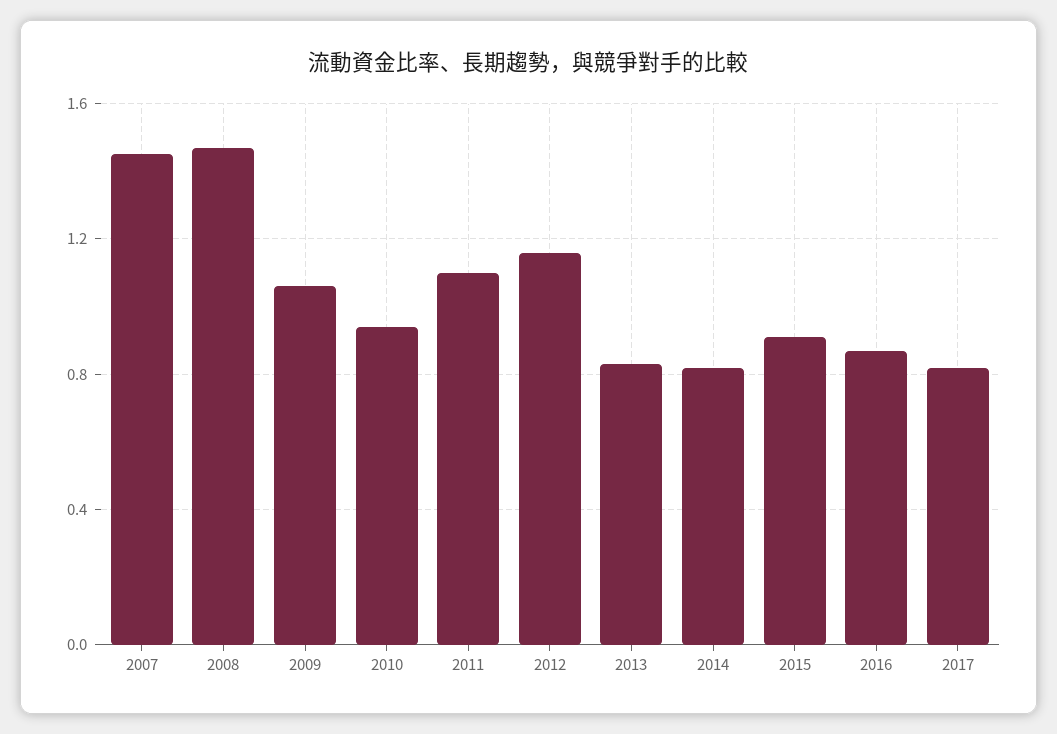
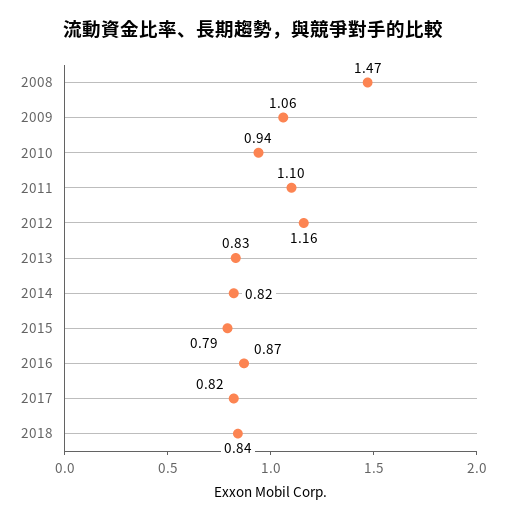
2007: 1.45 -> none
2015: 0.9 -> 0.79
2018: none -> 0.84

